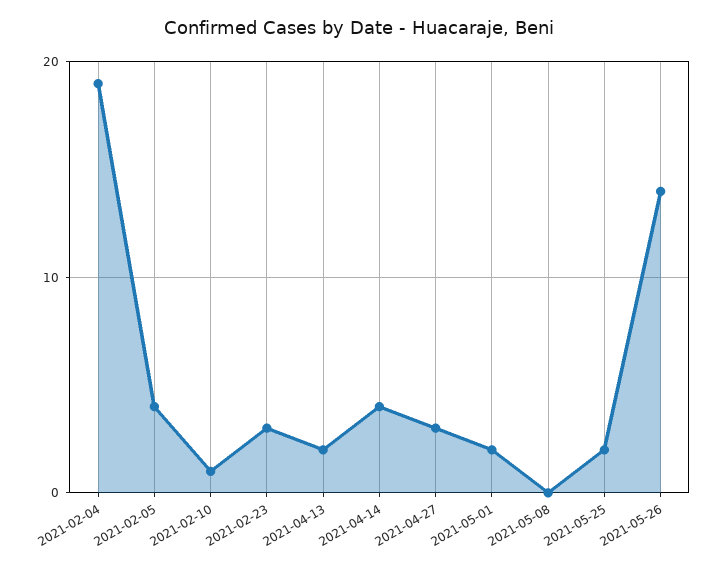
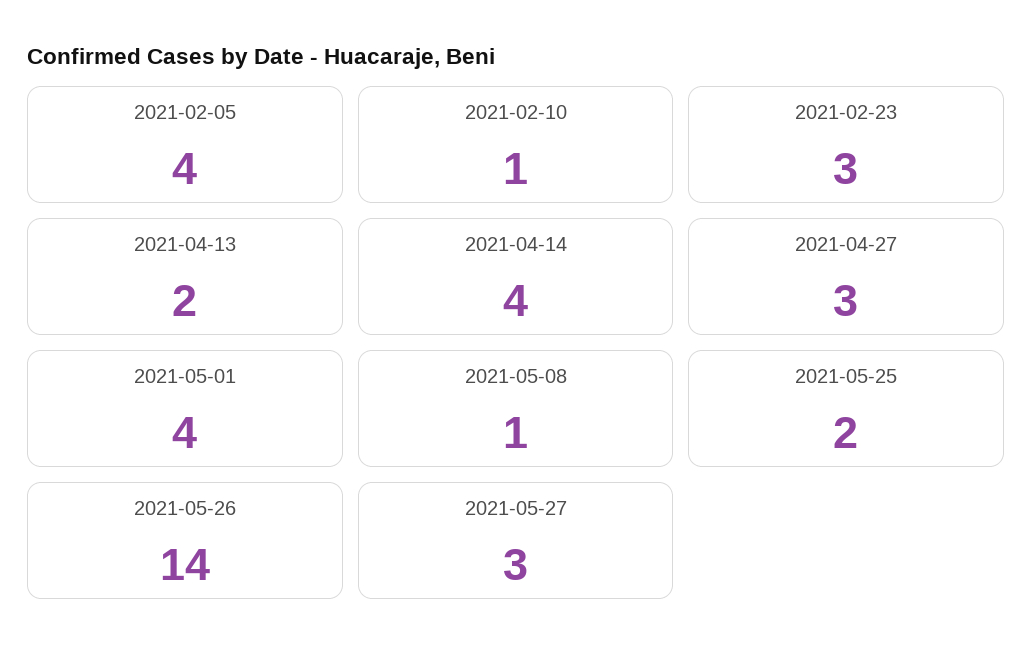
2021-02-04: 19 -> none
2021-05-01: 2 -> 4
2021-05-08: 0 -> 1
2021-05-27: none -> 3

